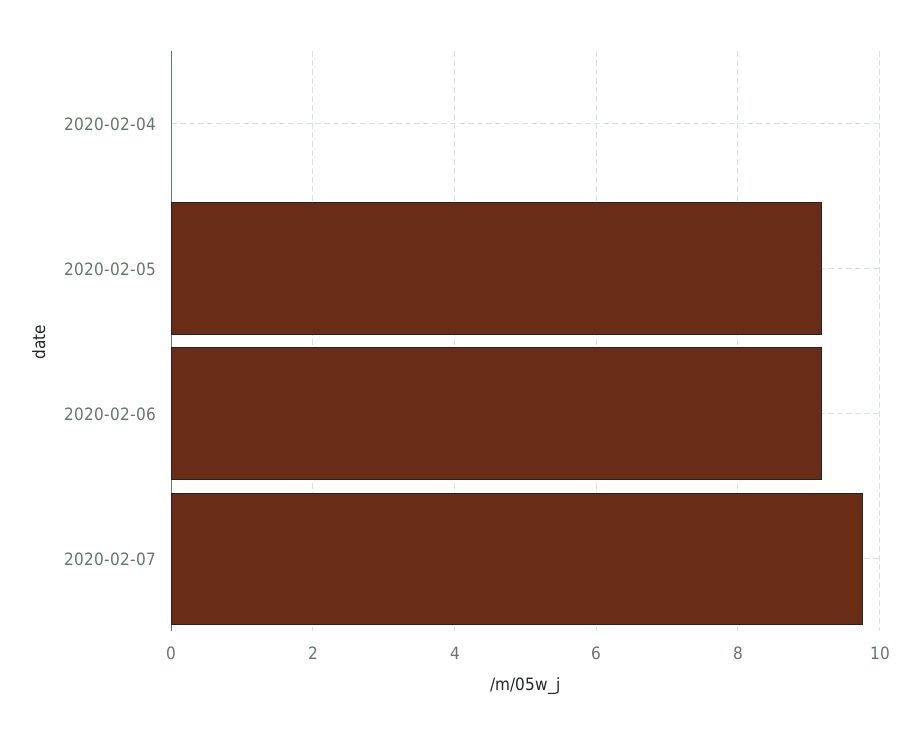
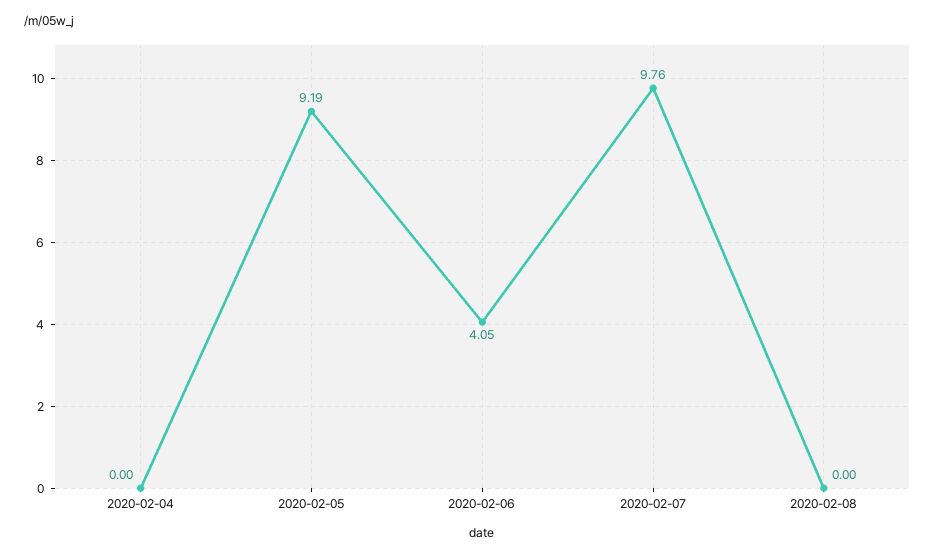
2020-02-06: 9.2 -> 4.05
2020-02-08: none -> 0

